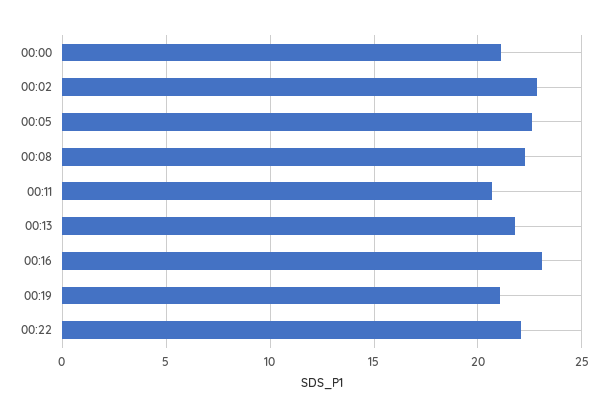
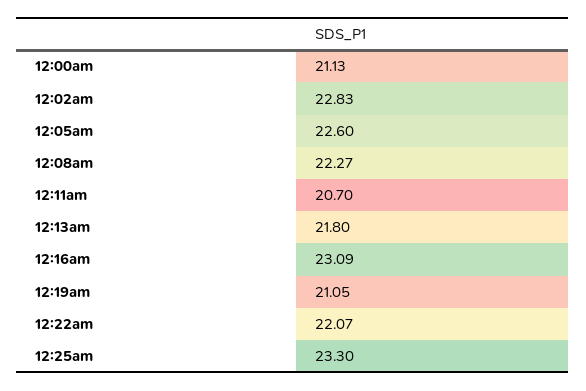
12:25am: none -> 23.3

